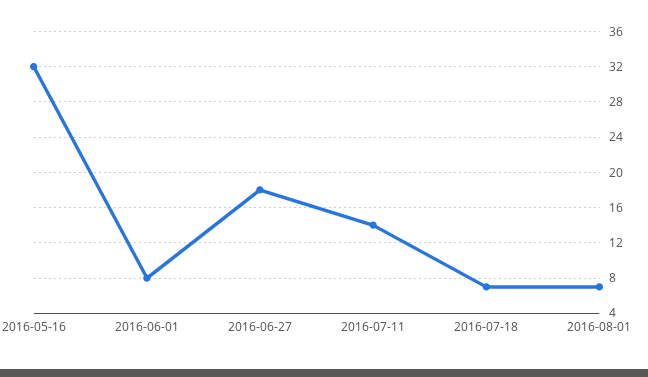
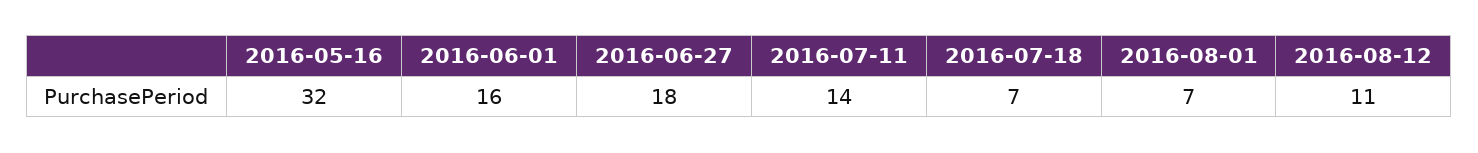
2016-06-01: 8 -> 16
2016-08-12: none -> 11

